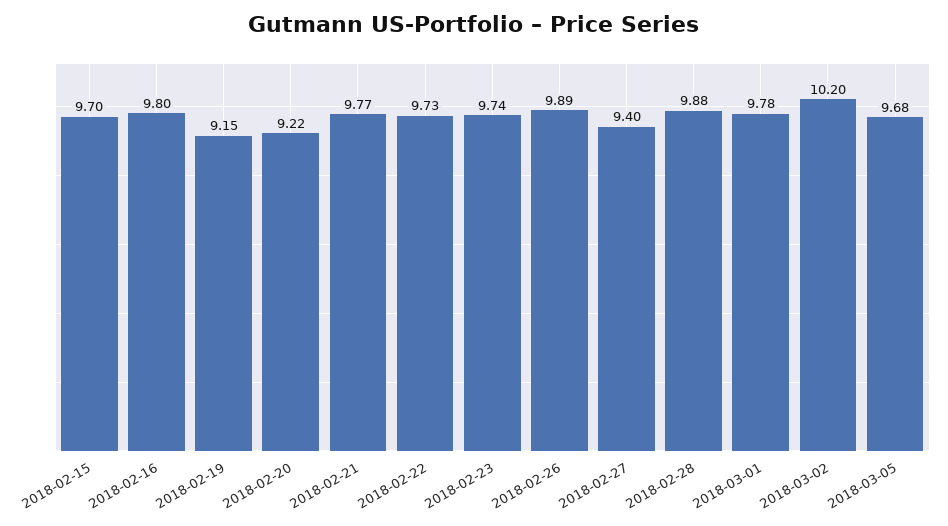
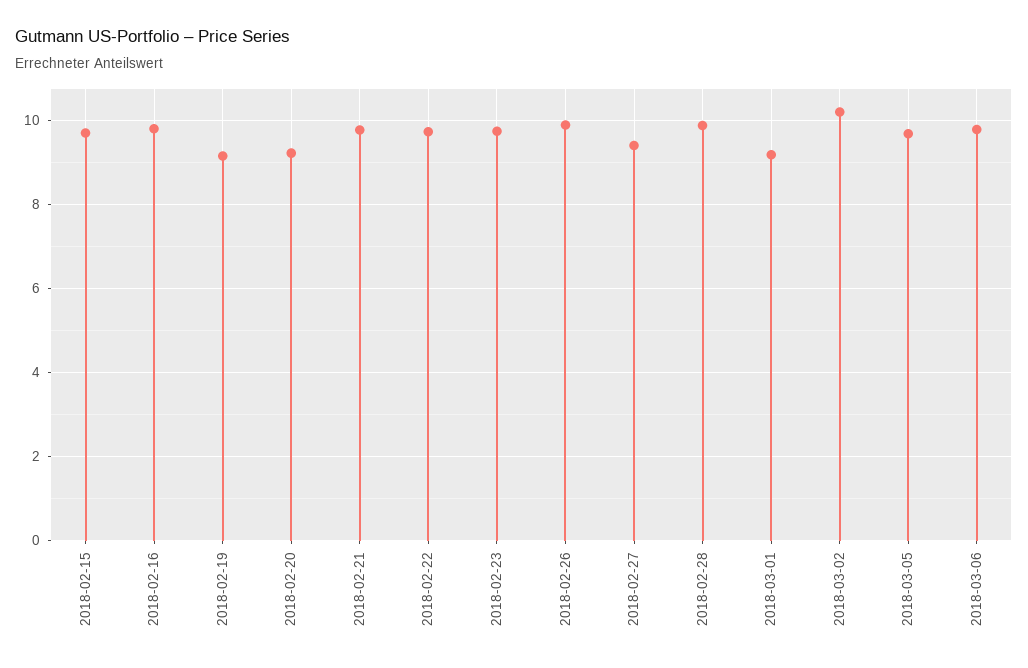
2018-03-01: 9.78 -> 9.2
2018-03-06: none -> 9.8

